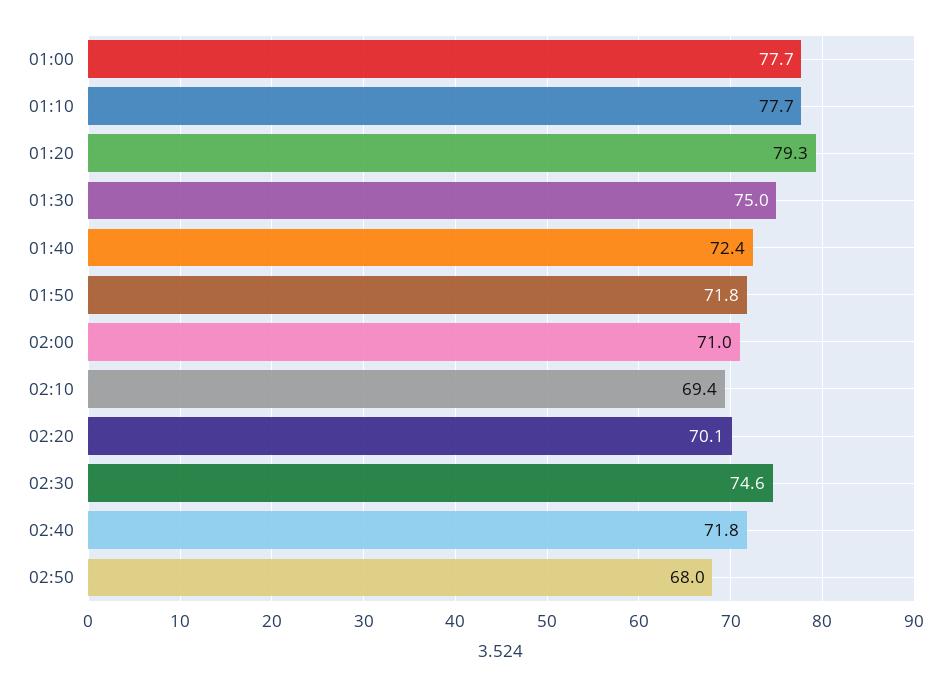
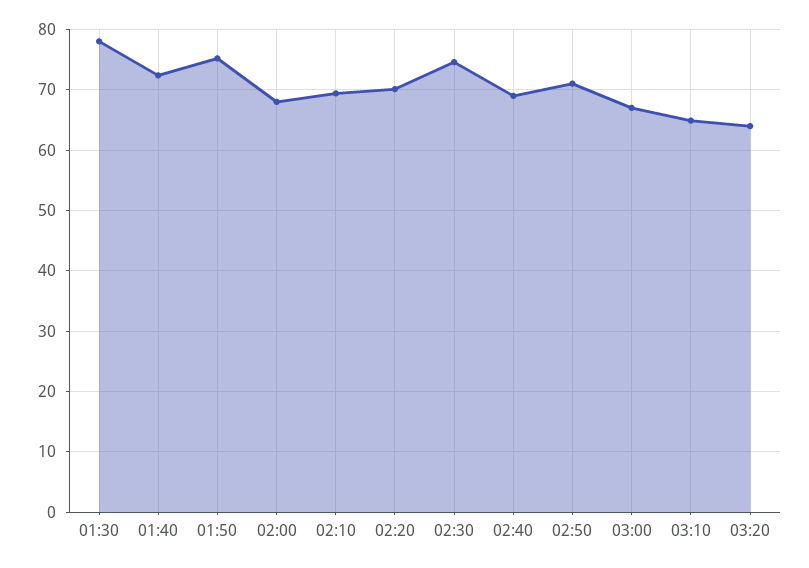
01:00: 77.7 -> none
01:10: 77.7 -> none
01:20: 79.3 -> none
01:30: 75 -> 78
01:50: 71.8 -> 75
02:00: 71 -> 68
02:40: 71.8 -> 69
02:50: 68 -> 71
03:00: none -> 67
03:10: none -> 65
03:20: none -> 64

